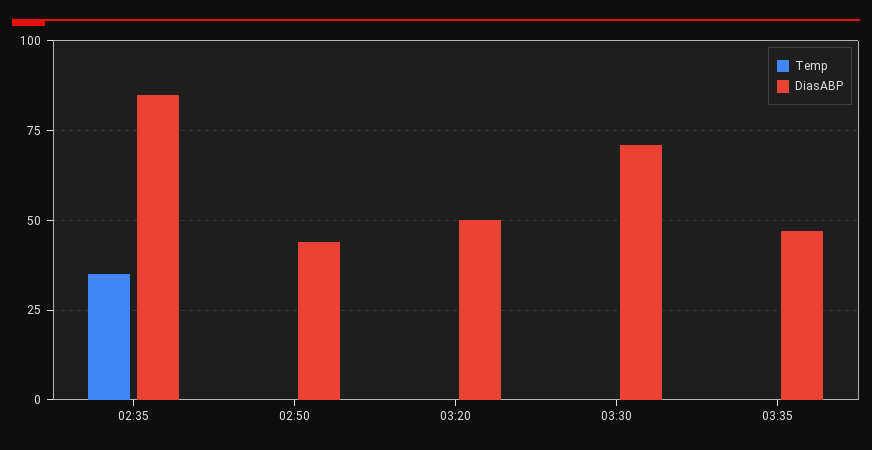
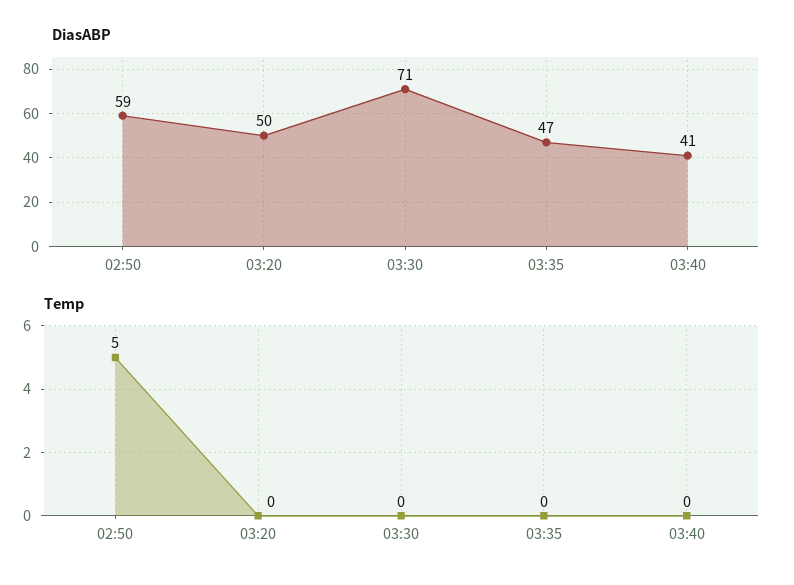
Temp, 02:35: 35 -> none
DiasABP, 02:35: 85 -> none
Temp, 02:50: 0 -> 5
DiasABP, 02:50: 45 -> 59
DiasABP, 03:40: none -> 41
Temp, 03:40: none -> 0

